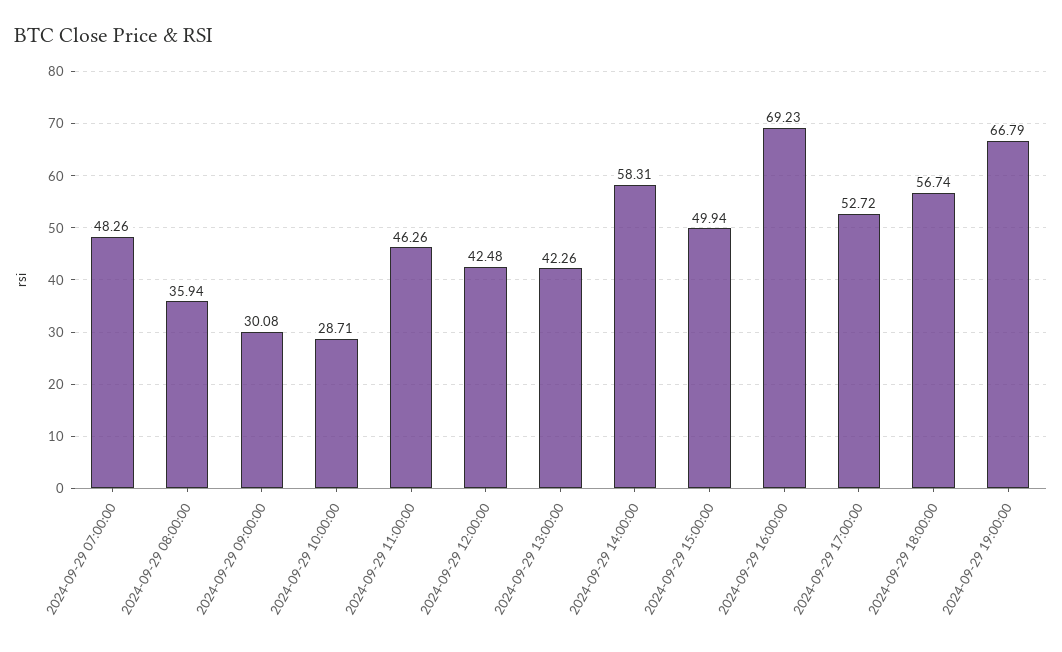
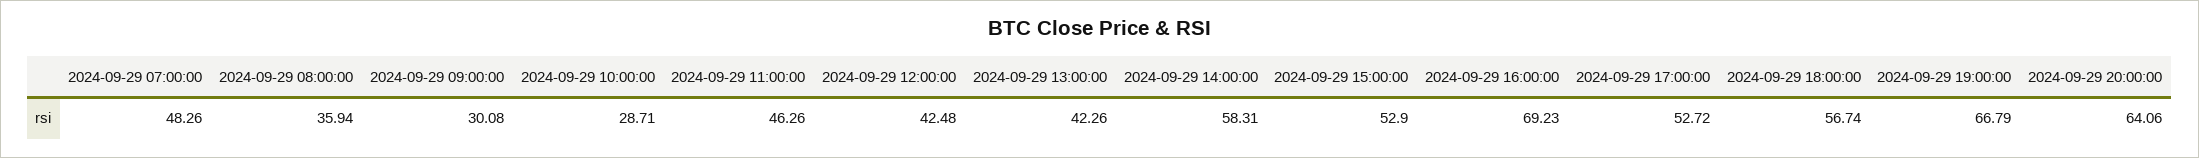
2024-09-29 15:00:00: 49.94 -> 52.9
2024-09-29 20:00:00: none -> 64.06

